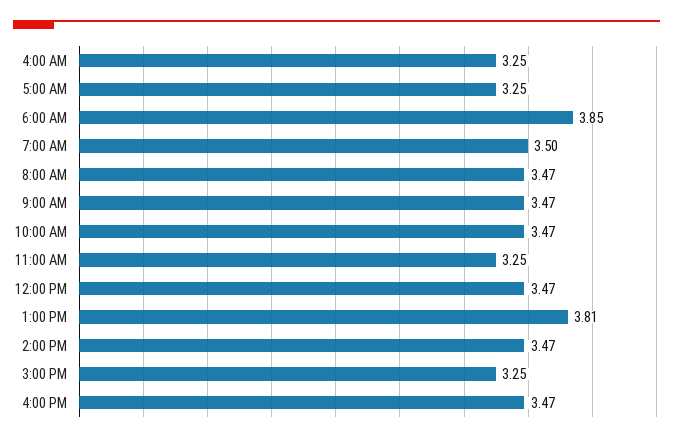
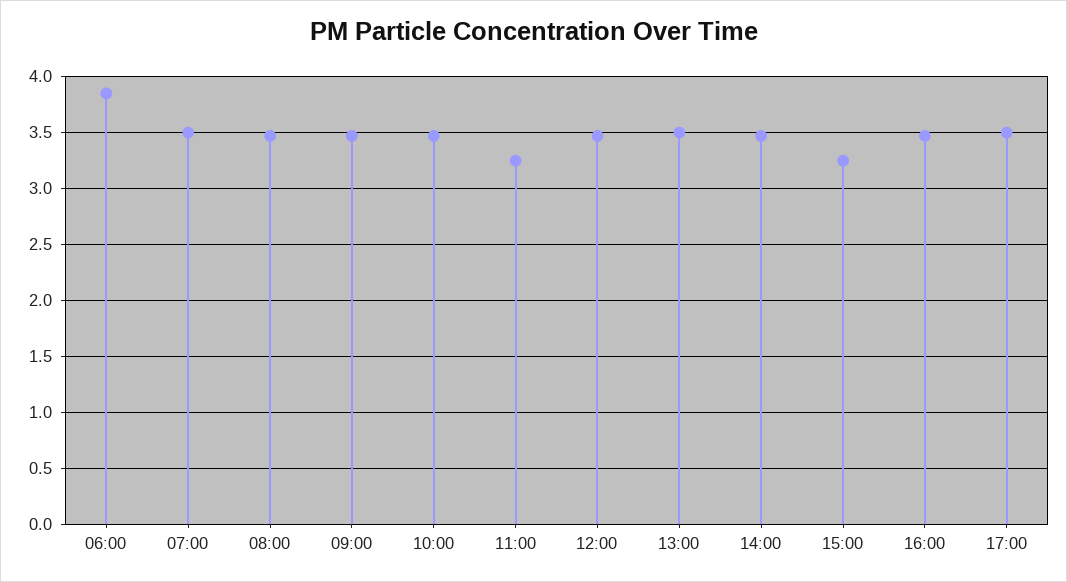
4:00 AM: 3.25 -> none
5:00 AM: 3.25 -> none
1:00 PM: 3.81 -> 3.5
17:00: none -> 3.5

